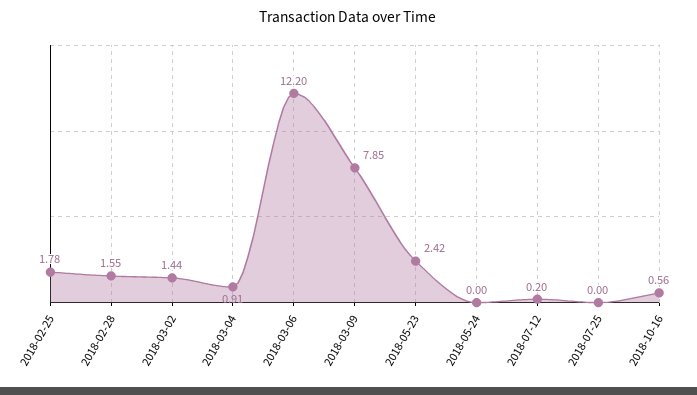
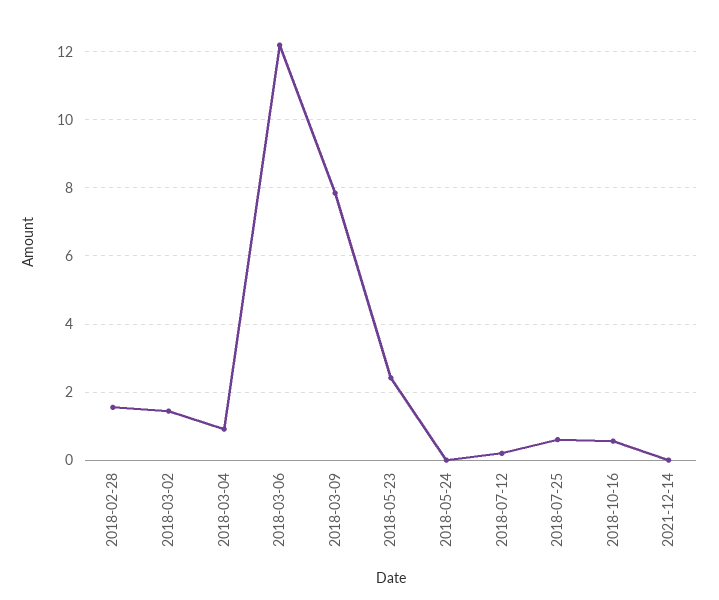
2018-02-25: 1.78 -> none
2018-07-25: 0 -> 0.6
2021-12-14: none -> 0

